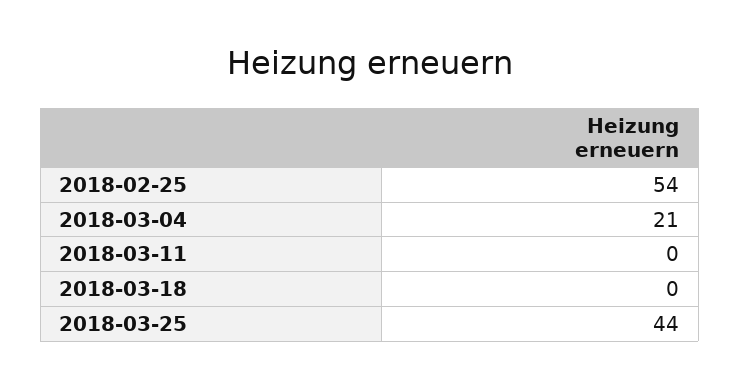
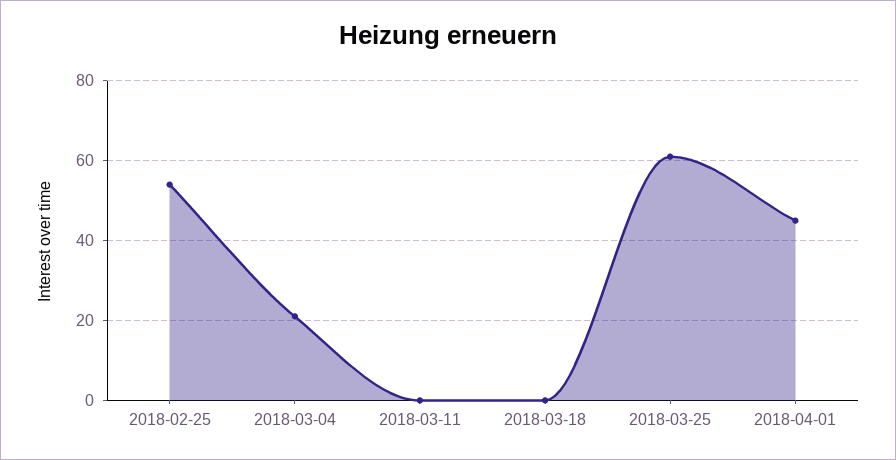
2018-03-25: 44 -> 60
2018-04-01: none -> 45

